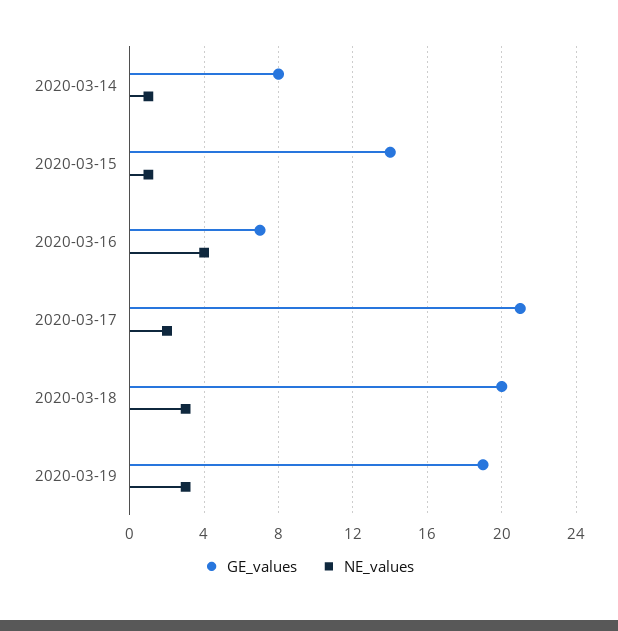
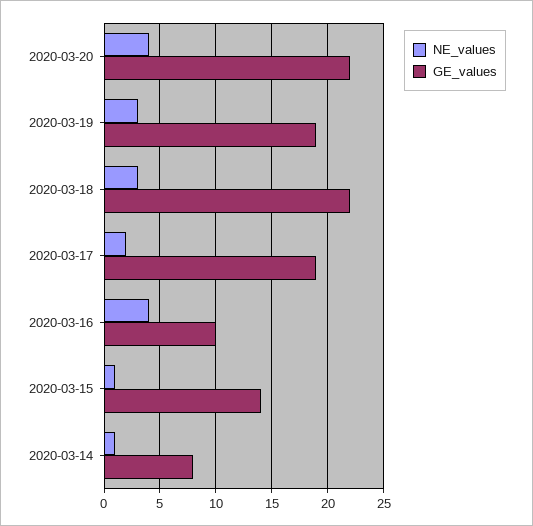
GE_values, 2020-03-16: 7 -> 10
GE_values, 2020-03-17: 21 -> 19
GE_values, 2020-03-18: 20 -> 22
NE_values, 2020-03-20: none -> 4
GE_values, 2020-03-20: none -> 22

